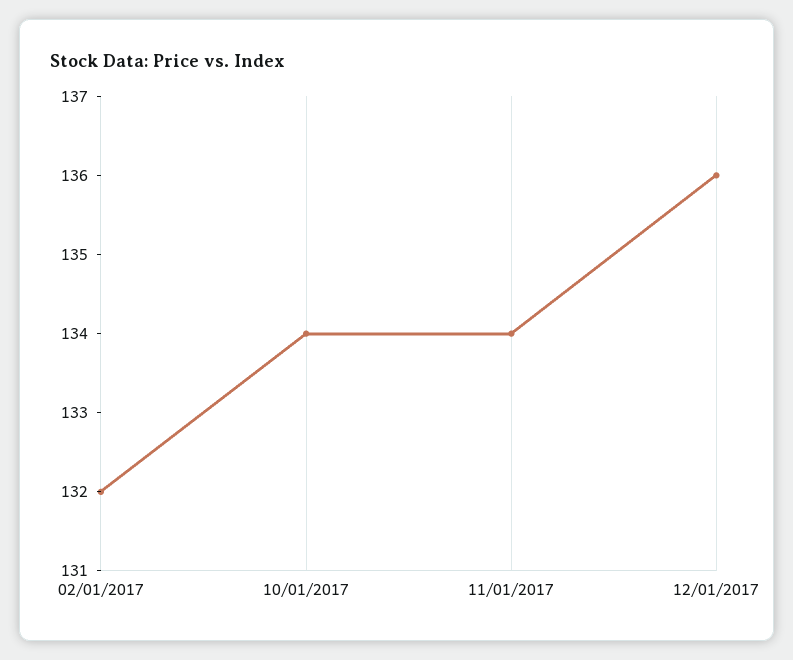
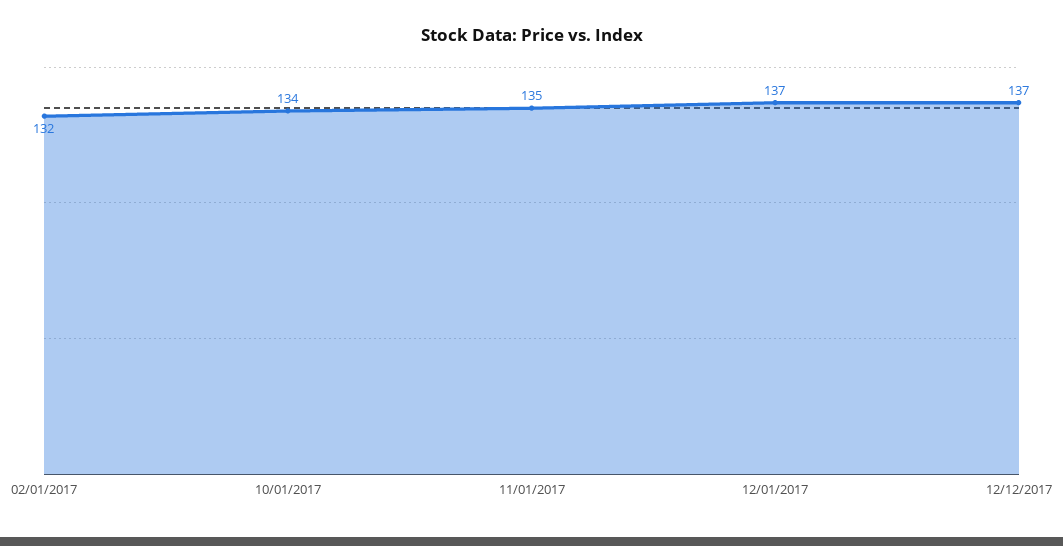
11/01/2017: 134 -> 135
12/01/2017: 136 -> 137
12/12/2017: none -> 137

